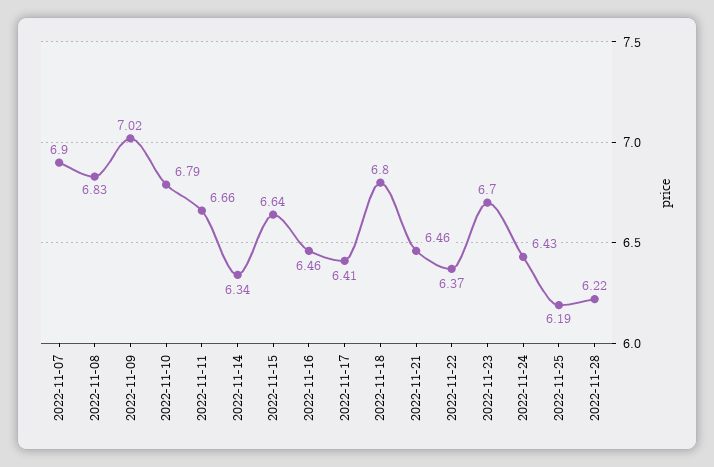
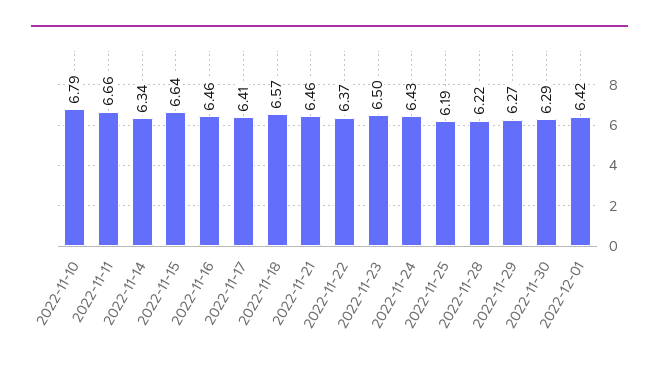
2022-11-07: 6.9 -> none
2022-11-08: 6.83 -> none
2022-11-09: 7.02 -> none
2022-11-18: 6.8 -> 6.57
2022-11-23: 6.7 -> 6.5
2022-11-29: none -> 6.27
2022-11-30: none -> 6.29
2022-12-01: none -> 6.42

